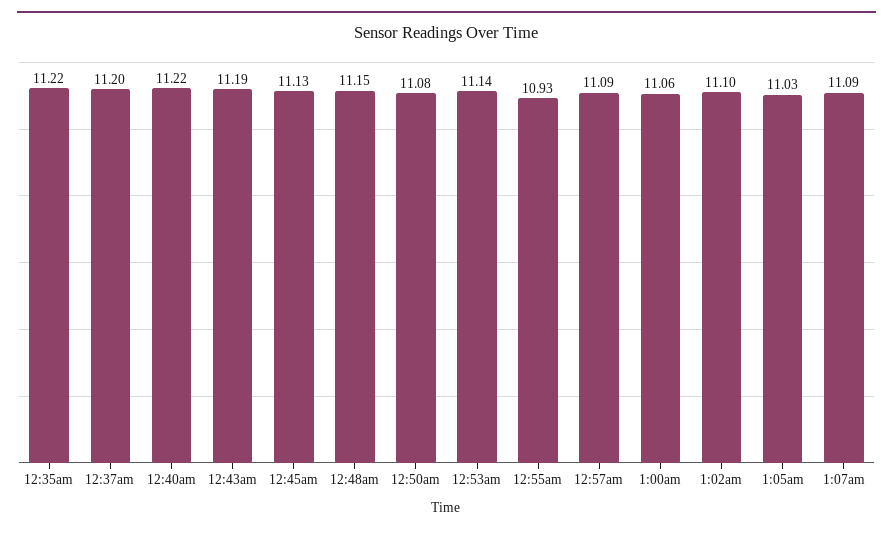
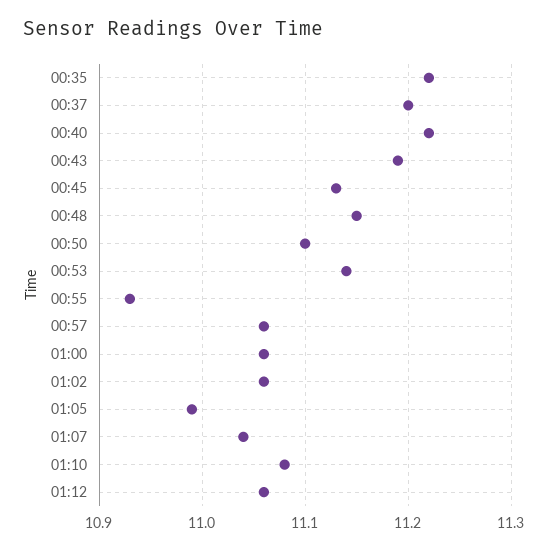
12:50am: 11.08 -> 11.1
12:57am: 11.09 -> 11.06
1:02am: 11.1 -> 11.06
1:05am: 11.03 -> 10.99
1:07am: 11.09 -> 11.04
01:10: none -> 11.08
01:12: none -> 11.06

